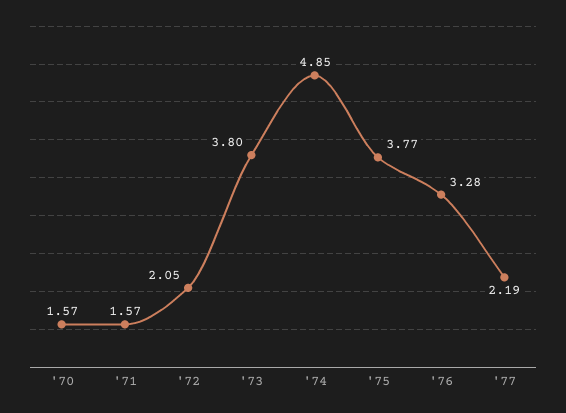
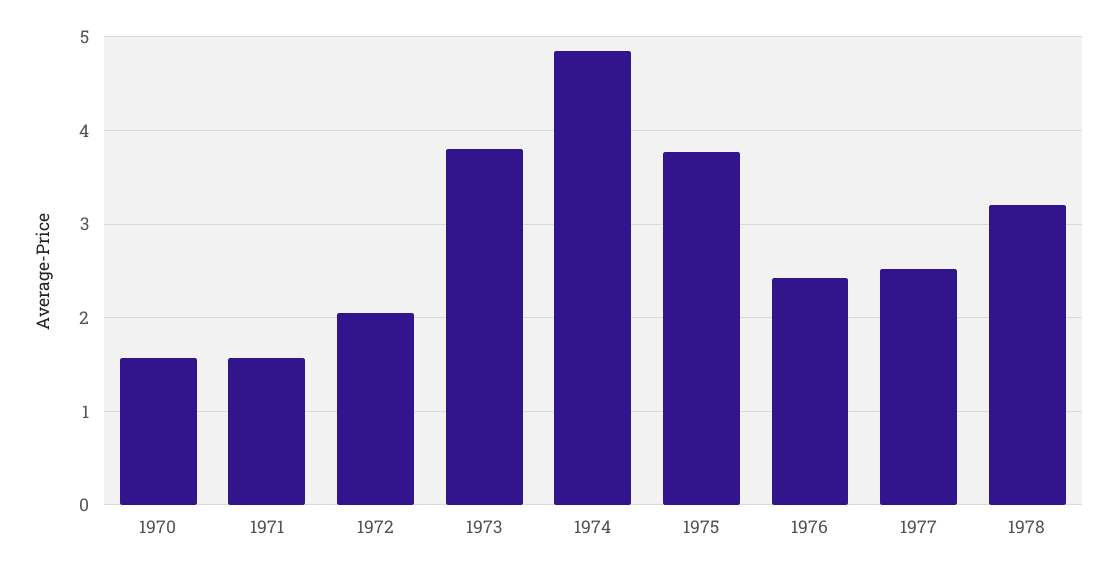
'76: 3.28 -> 2.4
'77: 2.19 -> 2.5
1978: none -> 3.2

